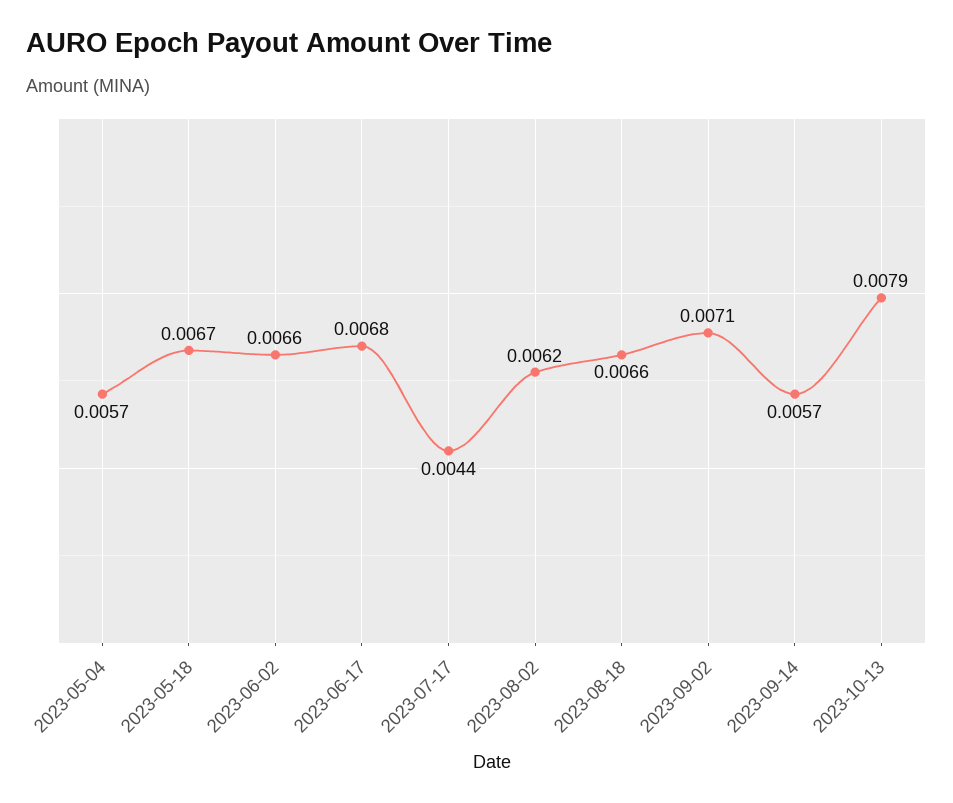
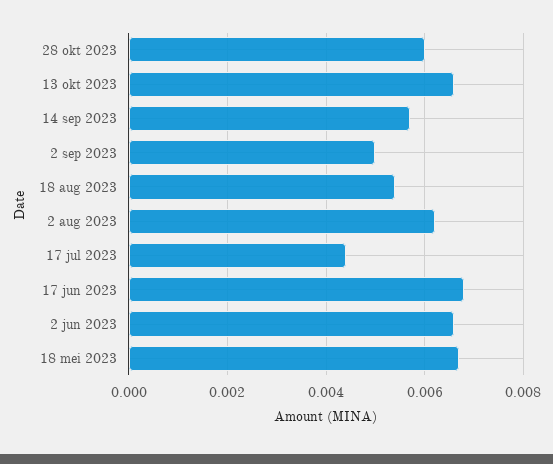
2023-05-04: 0.0057 -> none
2023-08-18: 0.0066 -> 0.0055
2023-09-02: 0.0071 -> 0.005
2023-10-13: 0.0079 -> 0.0065
28 okt 2023: none -> 0.006

